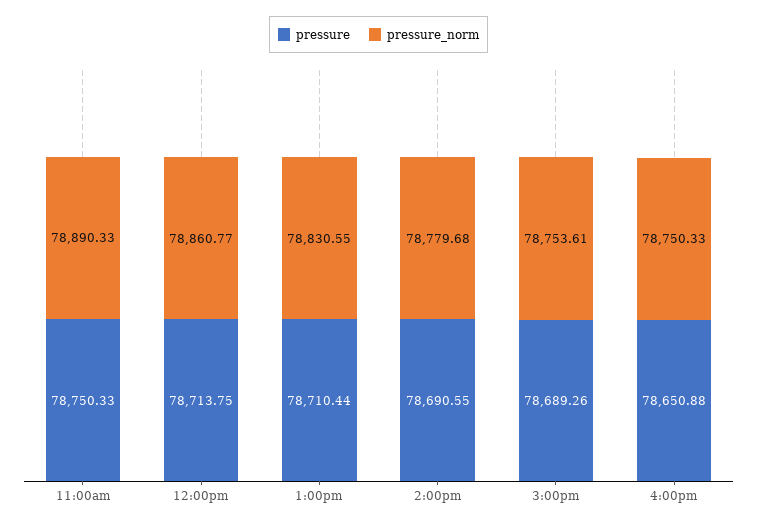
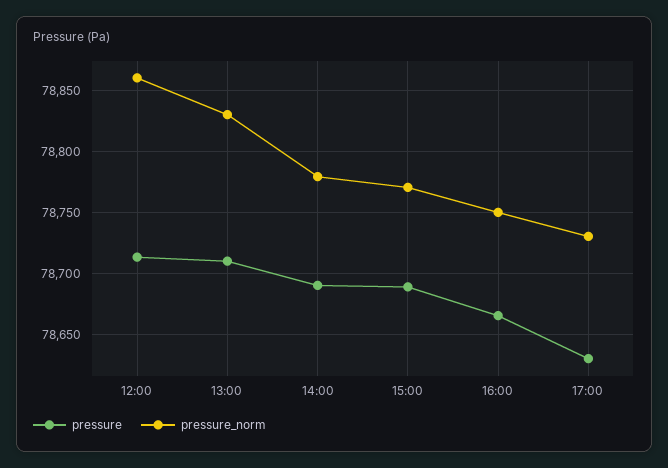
pressure, 11:00am: 78750.33 -> none
pressure_norm, 11:00am: 78890.33 -> none
pressure_norm, 3:00pm: 78753.61 -> 78770
pressure, 4:00pm: 78650.88 -> 78665
pressure, 17:00: none -> 78630
pressure_norm, 17:00: none -> 78730

